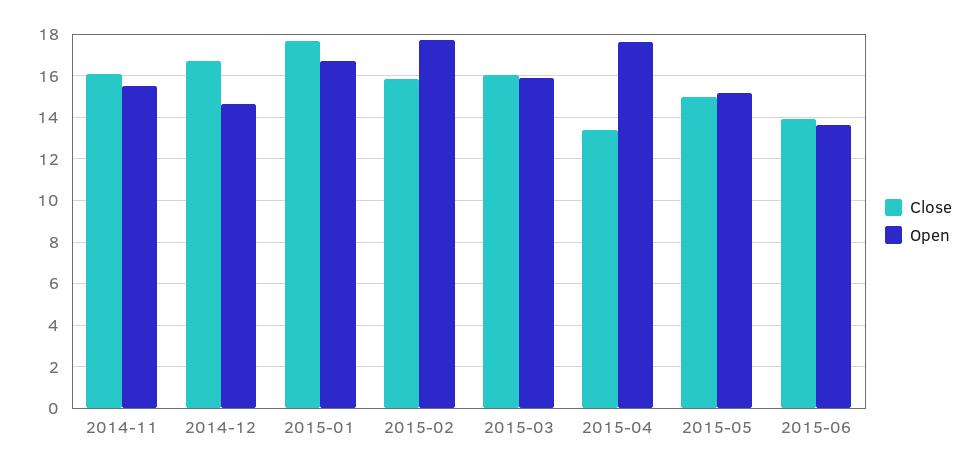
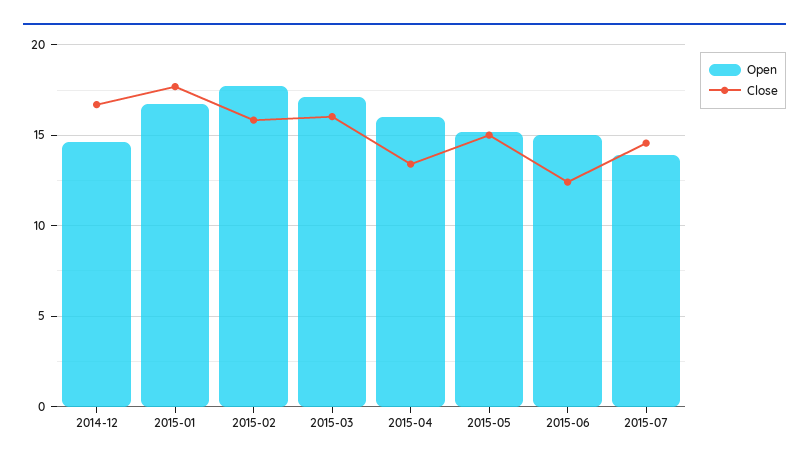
Close, 2014-11: 16 -> none
Open, 2014-11: 15.5 -> none
Open, 2015-03: 16 -> 17
Open, 2015-04: 17.5 -> 16
Close, 2015-06: 14 -> 12.5
Open, 2015-06: 13.5 -> 15
Open, 2015-07: none -> 14
Close, 2015-07: none -> 14.5

